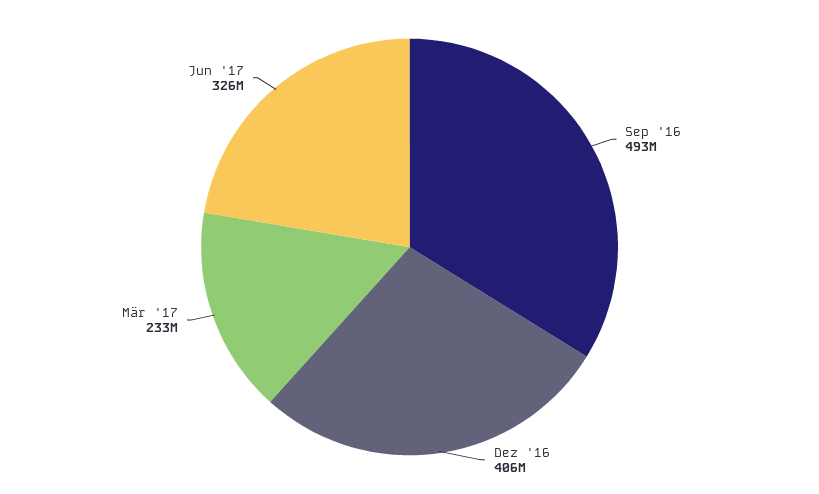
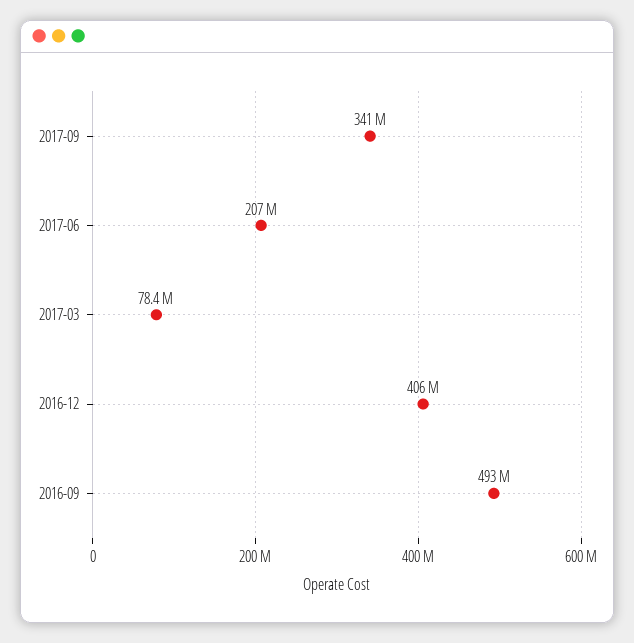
Mär '17: 233000000 -> 78400000
Jun '17: 326000000 -> 207000000
2017-09: none -> 341000000

